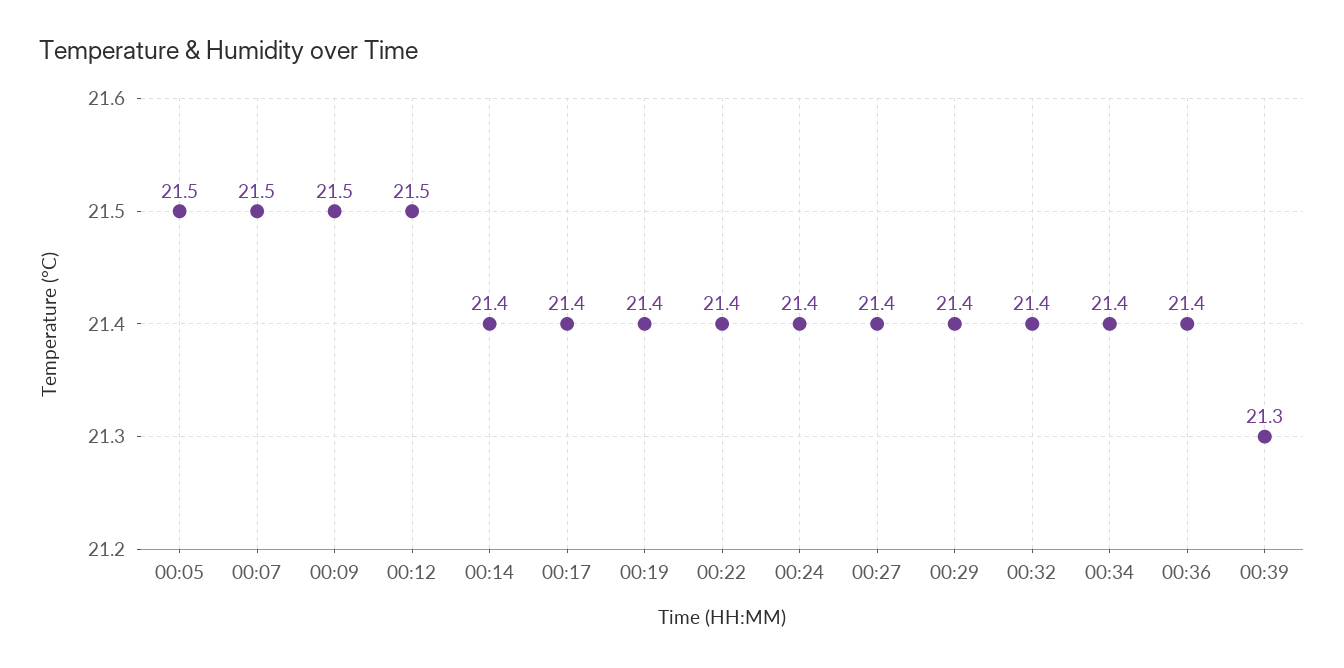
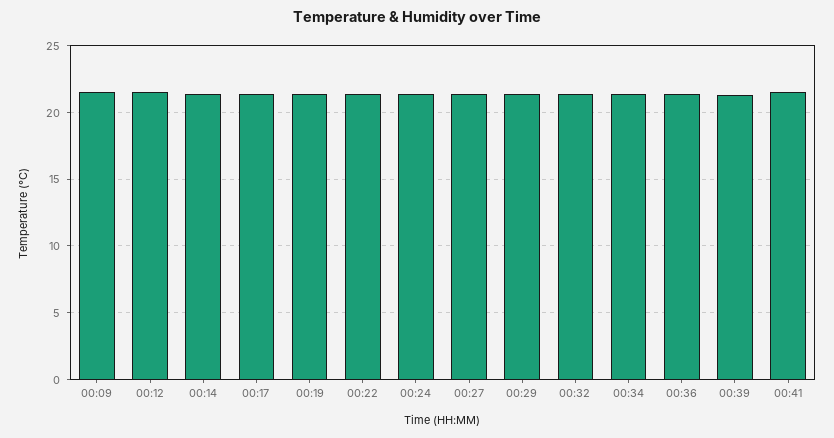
00:05: 21.5 -> none
00:07: 21.5 -> none
00:41: none -> 21.5

